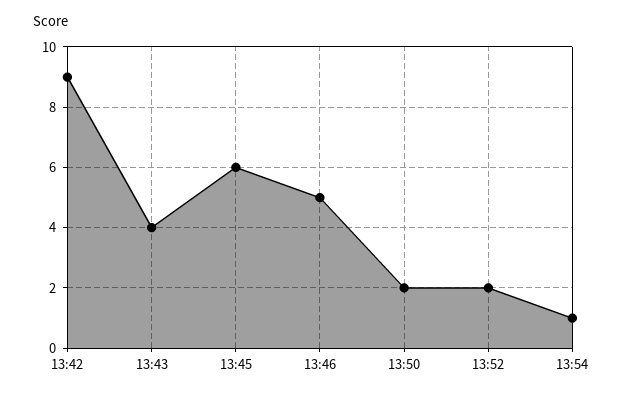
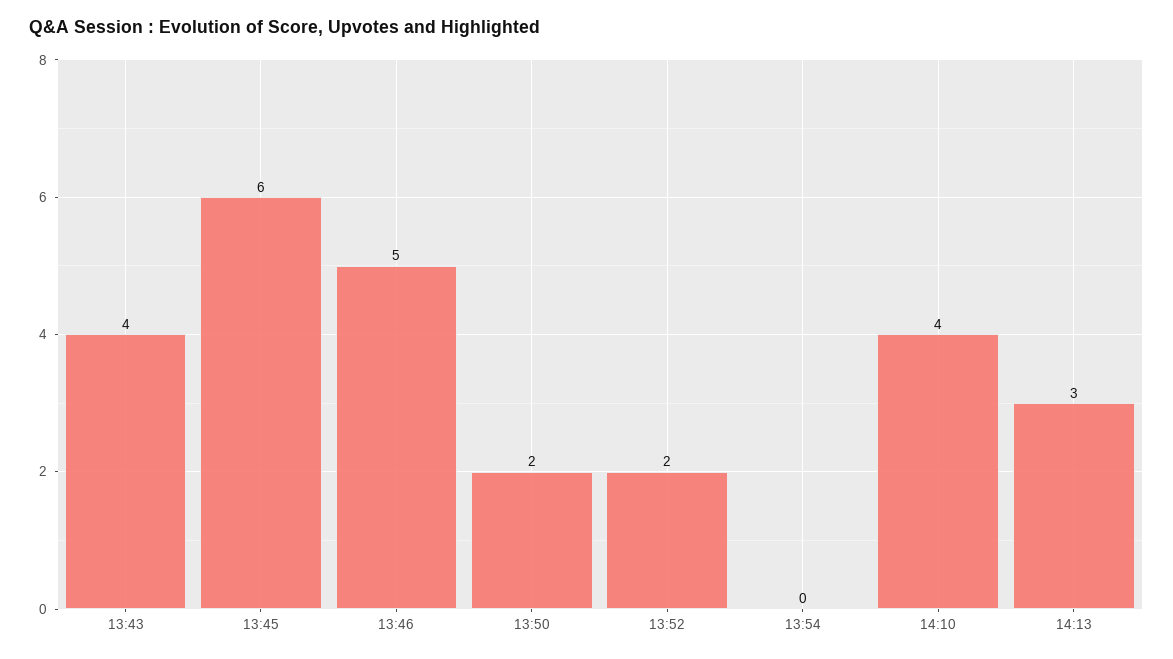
13:42: 9 -> none
13:54: 1 -> 0
14:10: none -> 4
14:13: none -> 3

